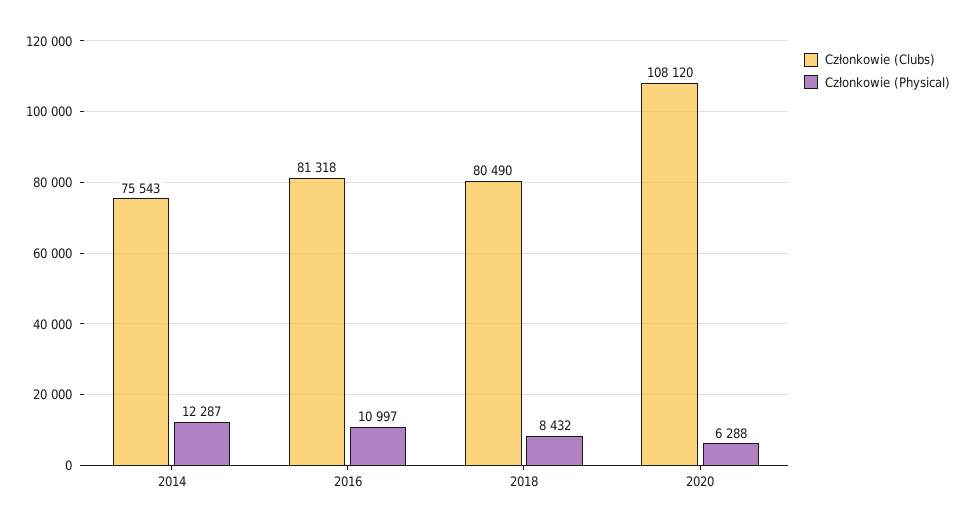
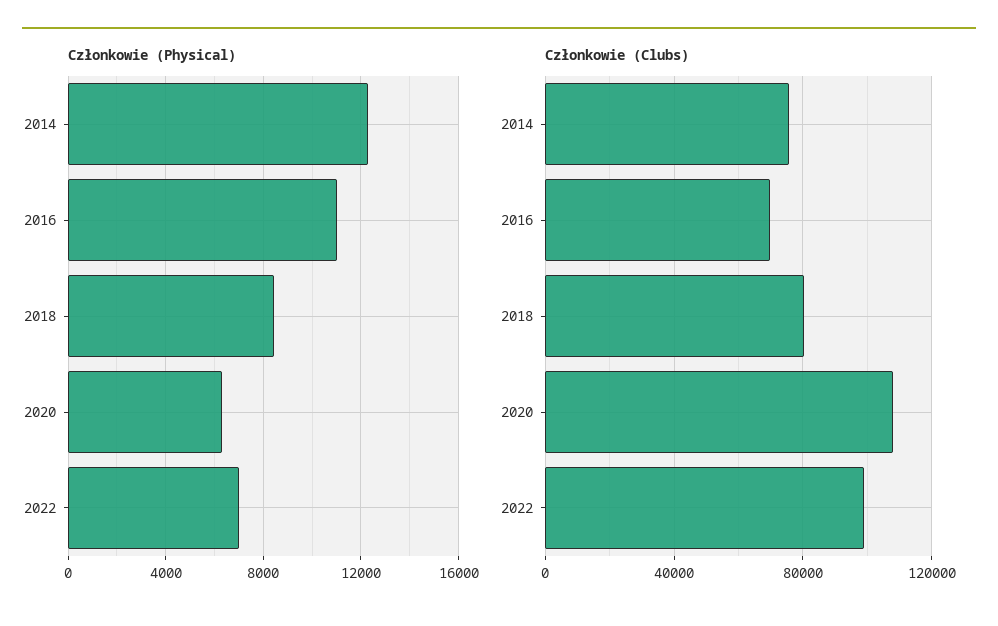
Członkowie (Clubs), 2016: 81318 -> 70000
Członkowie (Physical), 2022: none -> 7000
Członkowie (Clubs), 2022: none -> 100000

